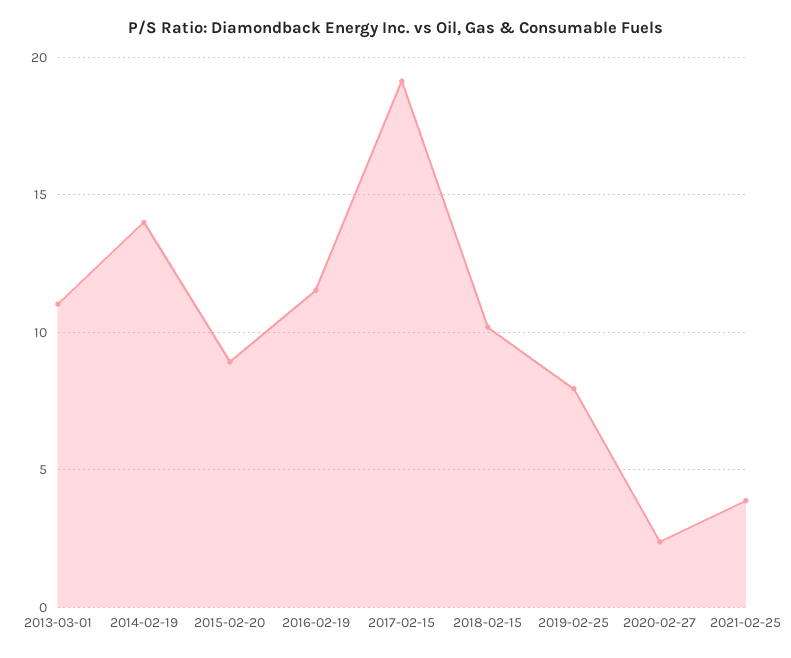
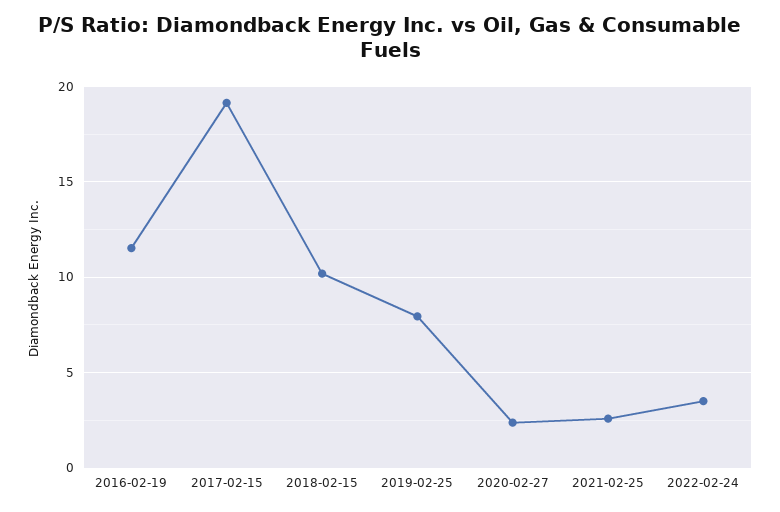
2013-03-01: 11 -> none
2014-02-19: 14 -> none
2015-02-20: 9 -> none
2021-02-25: 4 -> 2.5
2022-02-24: none -> 3.5

